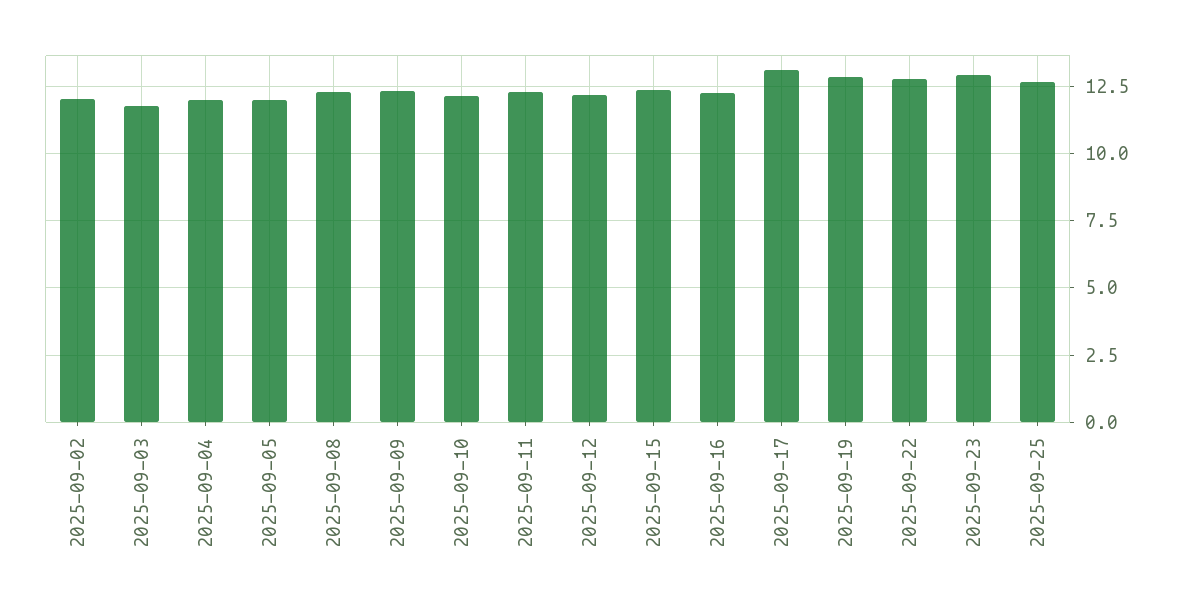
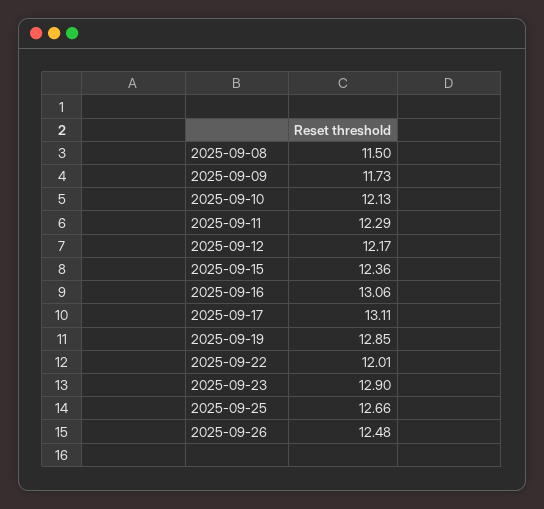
2025-09-02: 12 -> none
2025-09-03: 11.75 -> none
2025-09-04: 12 -> none
2025-09-05: 12 -> none
2025-09-08: 12.25 -> 11.5
2025-09-09: 12.25 -> 11.73
2025-09-16: 12.25 -> 13.06
2025-09-22: 12.75 -> 12.01
2025-09-26: none -> 12.48

